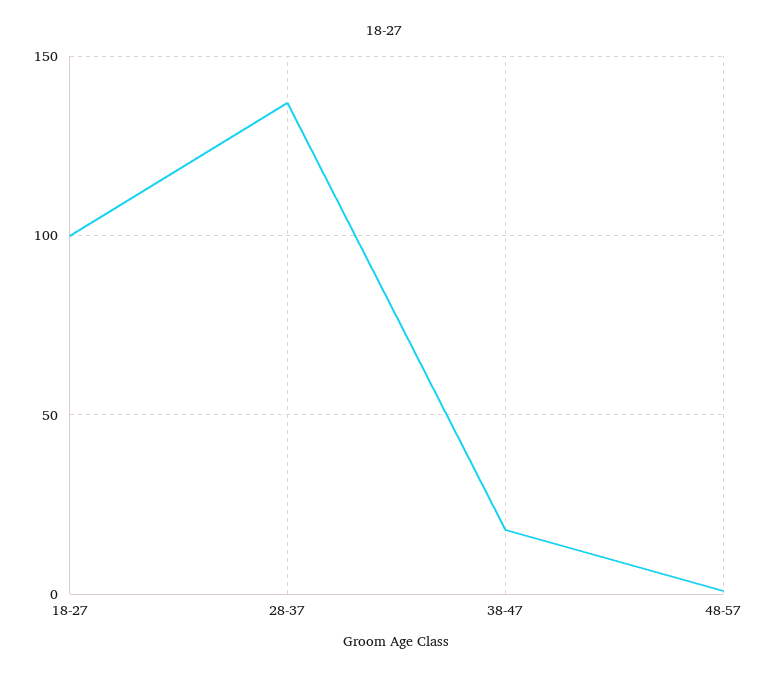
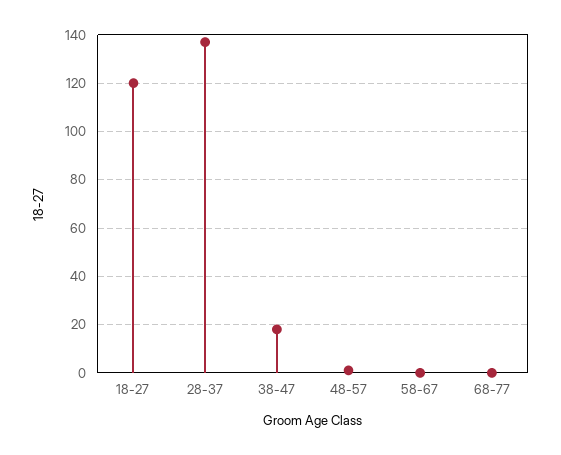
18-27: 100 -> 120
58-67: none -> 0
68-77: none -> 0

